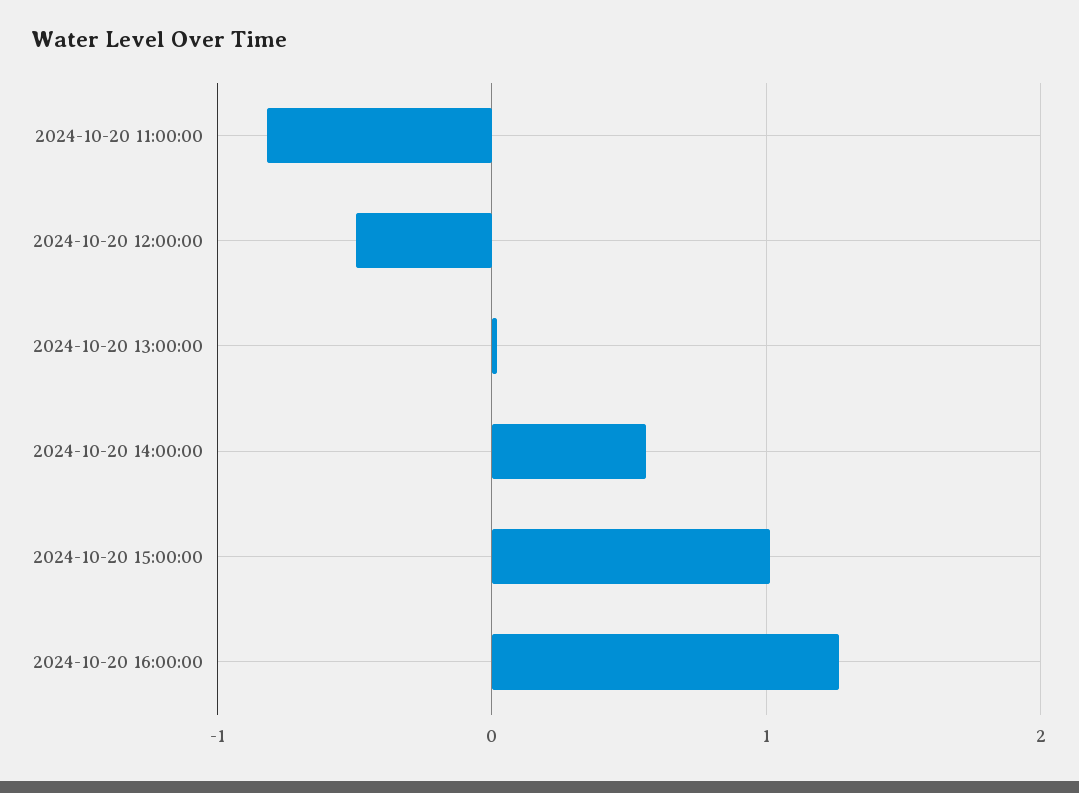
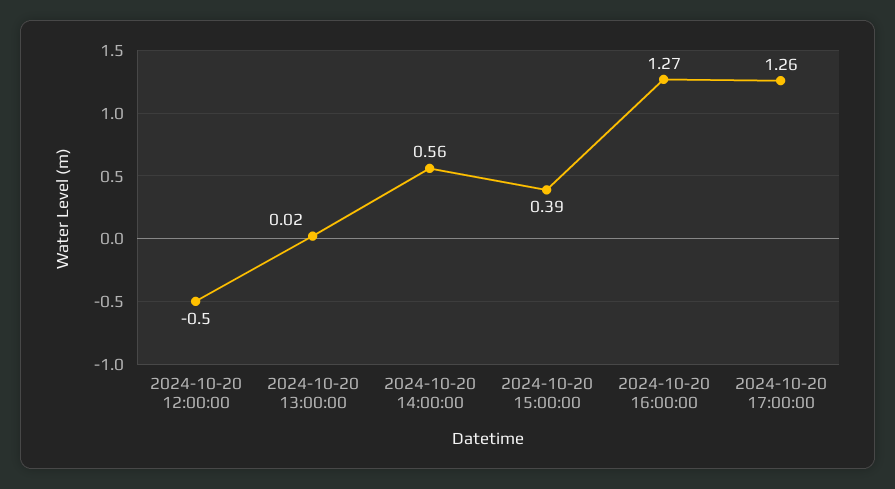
2024-10-20 11:00:00: -0.8 -> none
2024-10-20 15:00:00: 1 -> 0.39
2024-10-20 17:00:00: none -> 1.26

